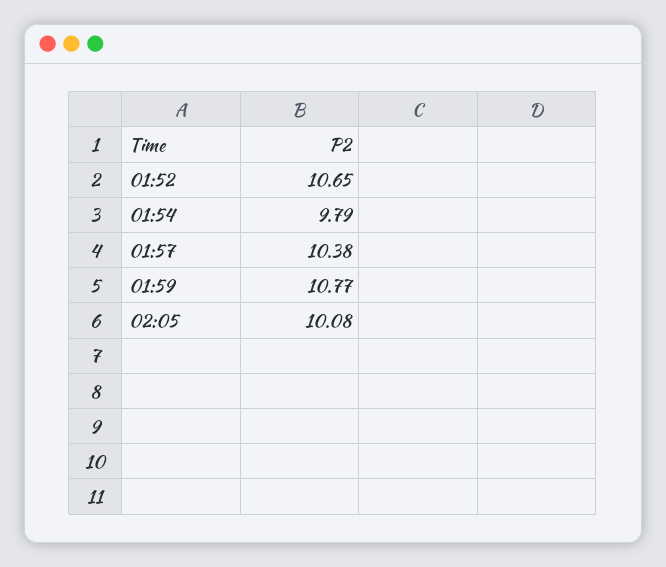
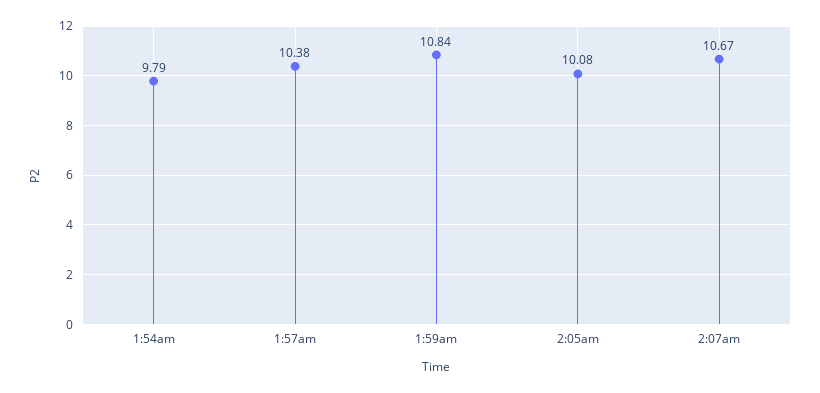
01:52: 10.65 -> none
01:59: 10.77 -> 10.84
2:07am: none -> 10.67

